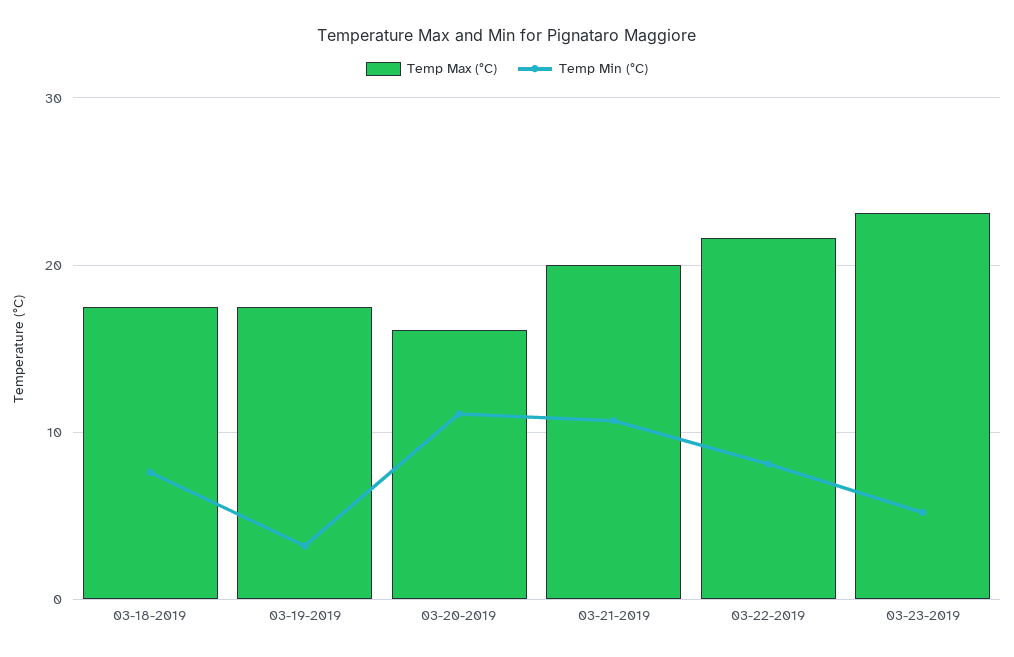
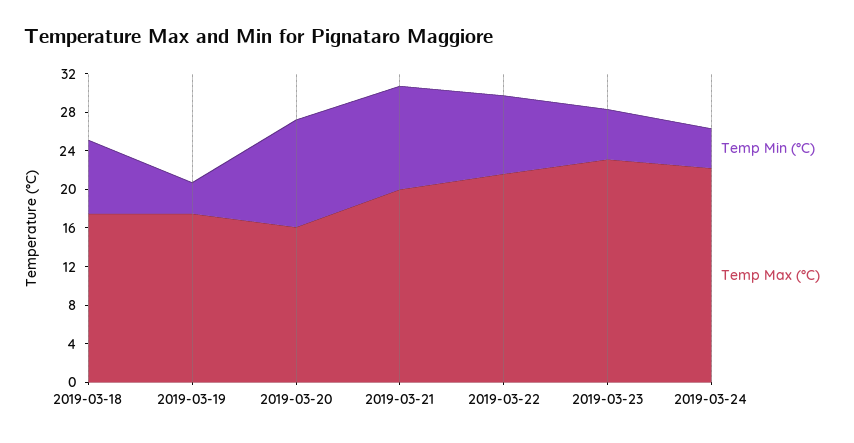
Temp Min (°C), 2019-03-24: none -> 4
Temp Max (°C), 2019-03-24: none -> 22

